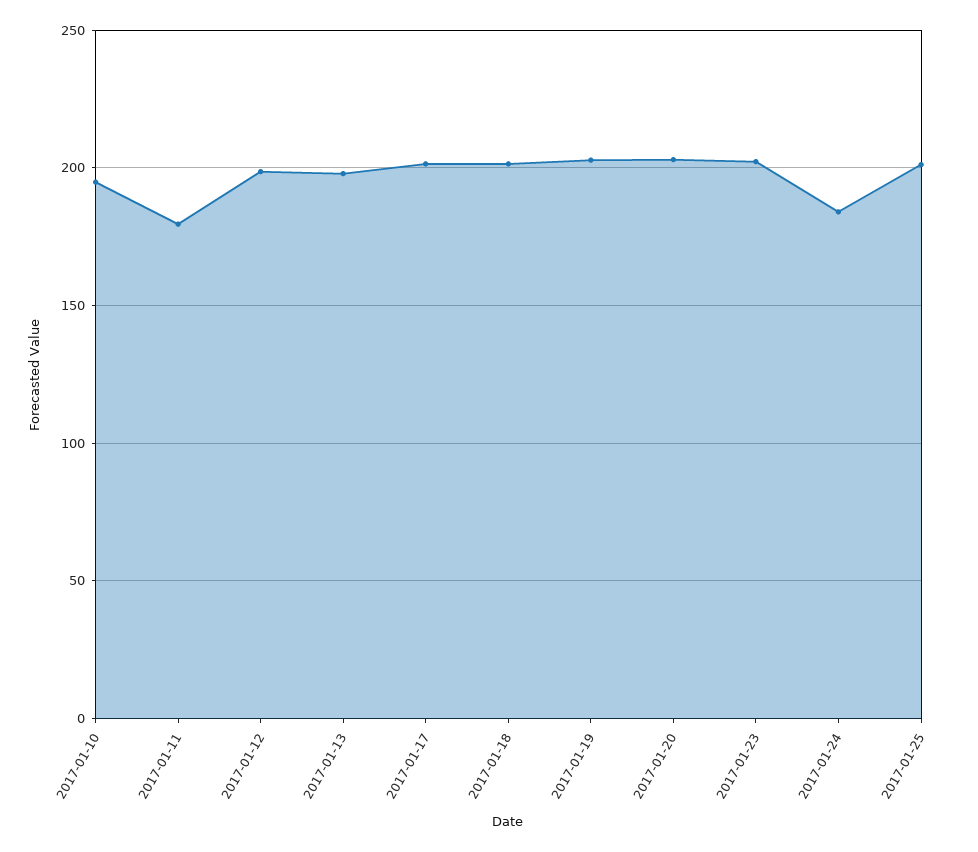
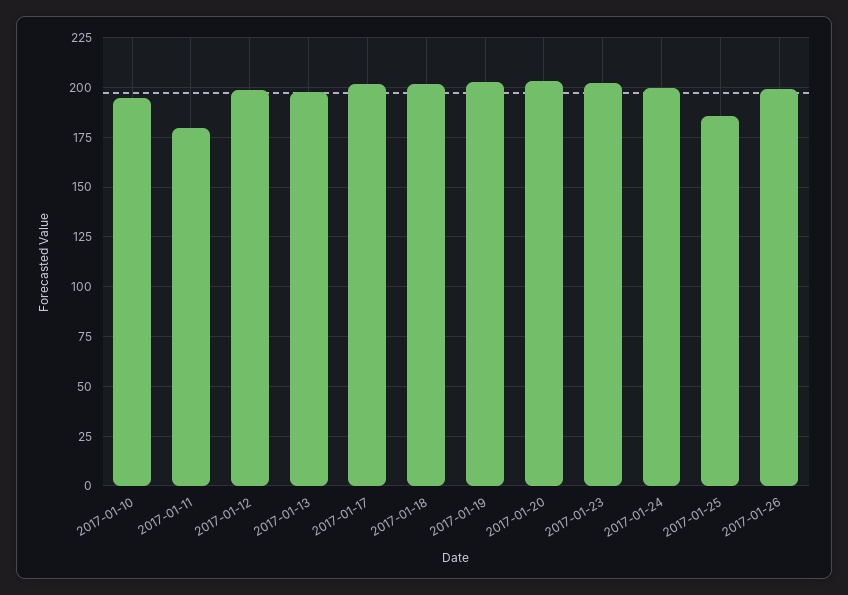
2017-01-24: 185 -> 200
2017-01-25: 200 -> 185
2017-01-26: none -> 200

